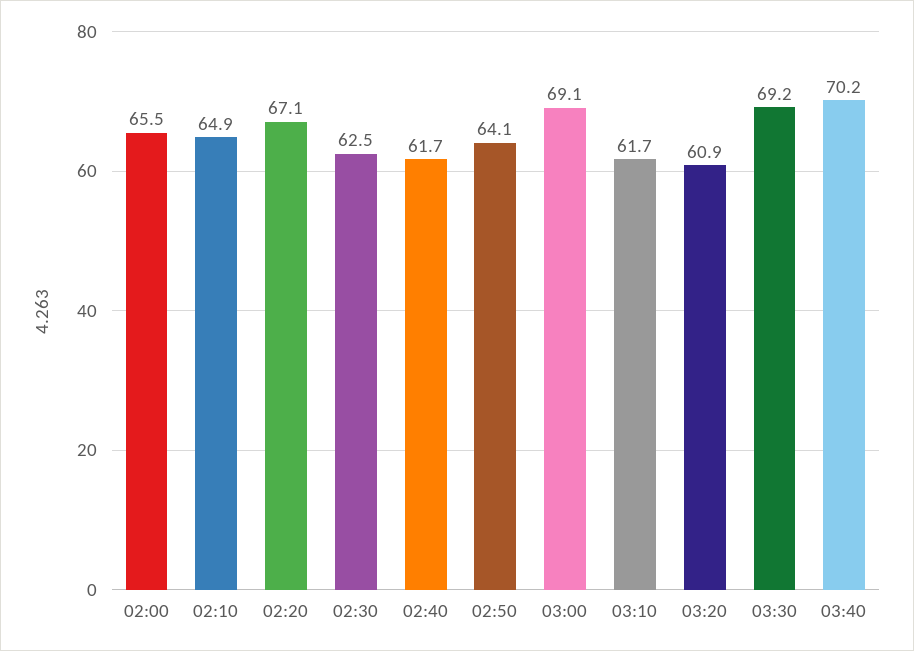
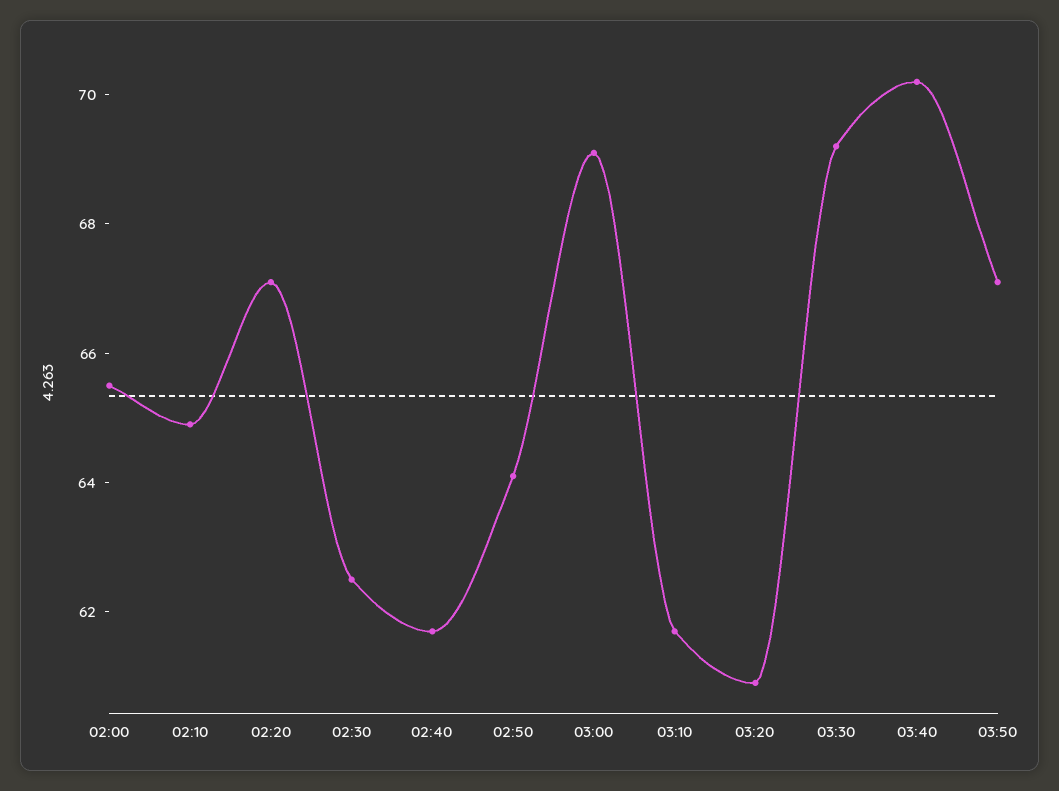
03:50: none -> 67

